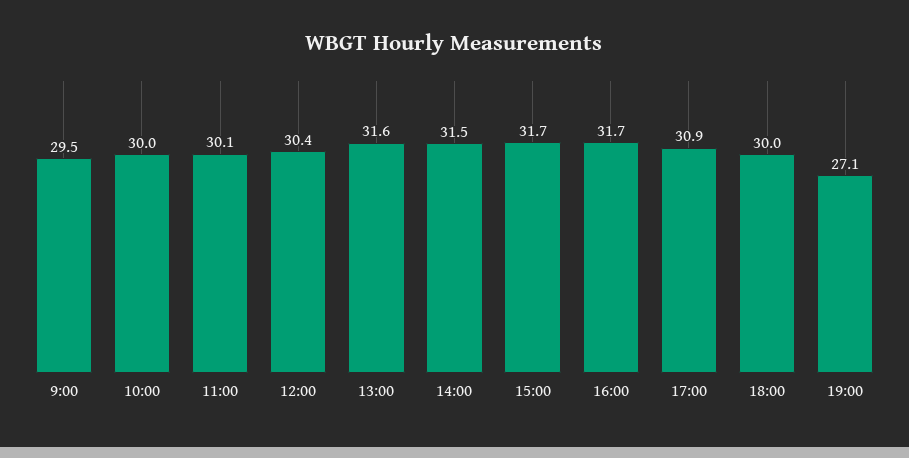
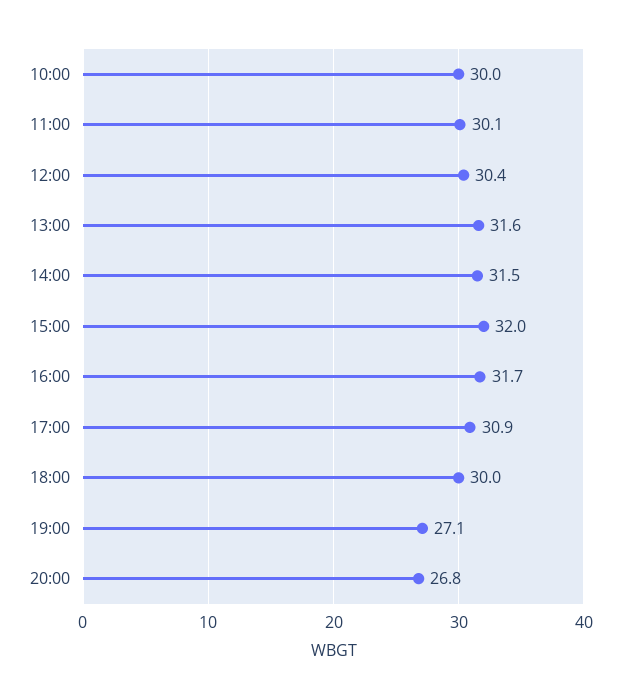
9:00: 29.5 -> none
15:00: 31.7 -> 32
20:00: none -> 26.8

